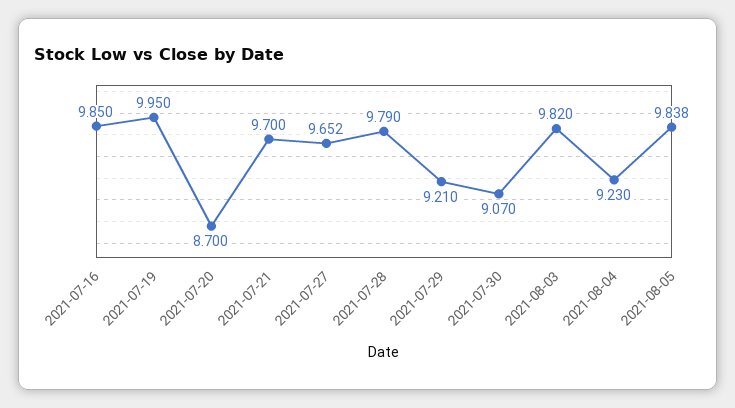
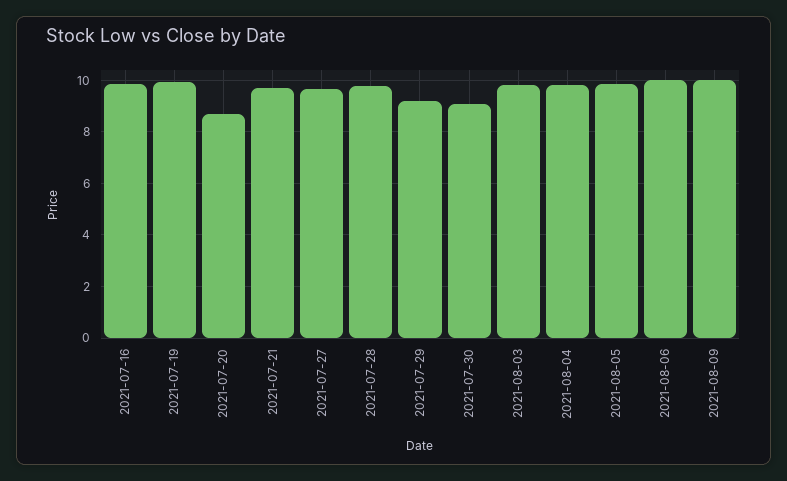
2021-08-04: 9.23 -> 9.75
2021-08-06: none -> 10
2021-08-09: none -> 10

